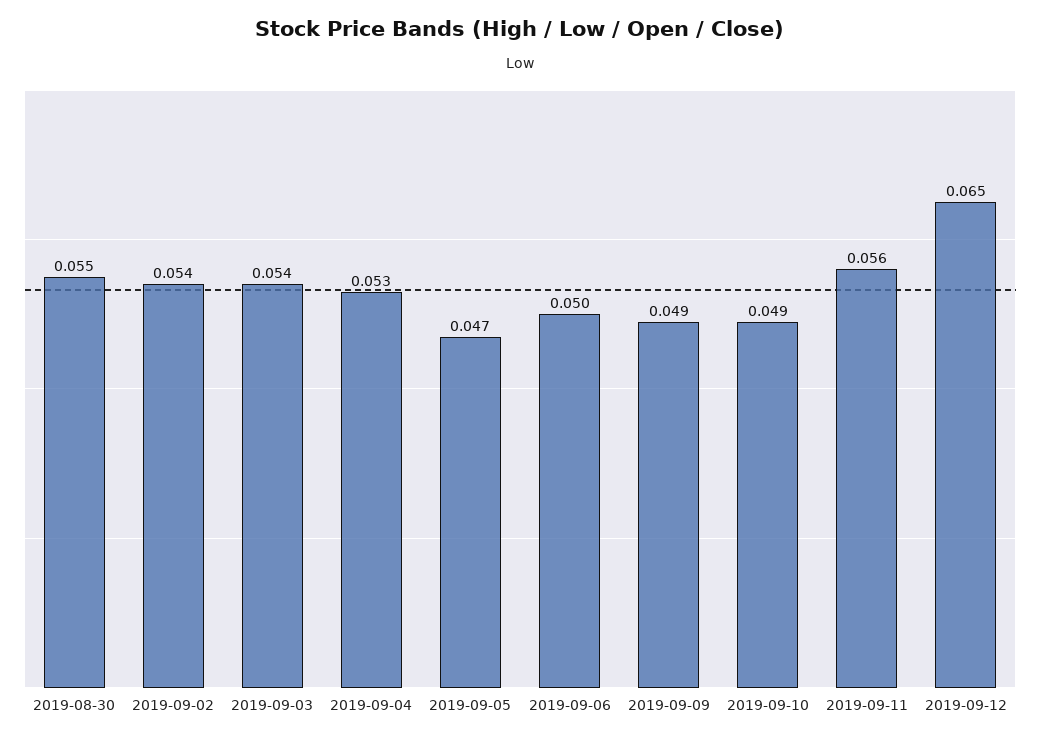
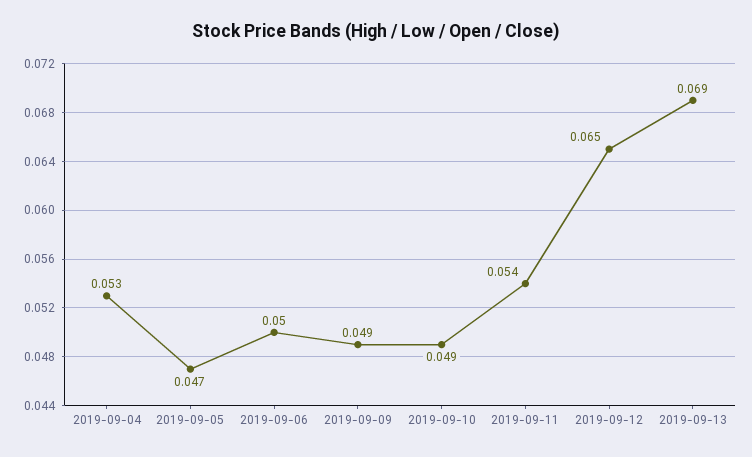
2019-08-30: 0.055 -> none
2019-09-02: 0.054 -> none
2019-09-03: 0.054 -> none
2019-09-11: 0.056 -> 0.054
2019-09-13: none -> 0.069

